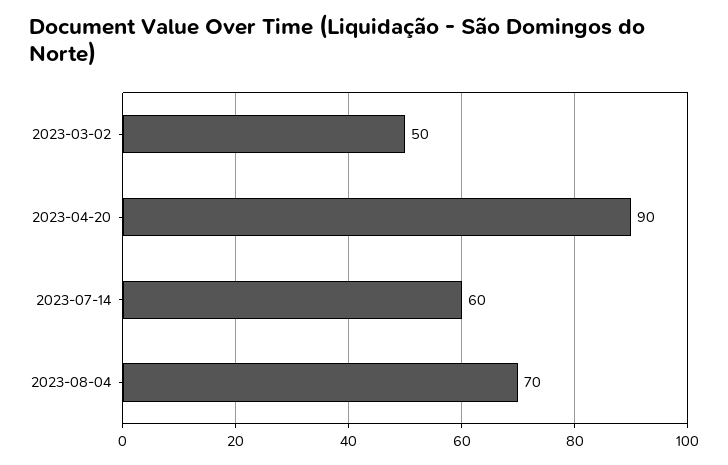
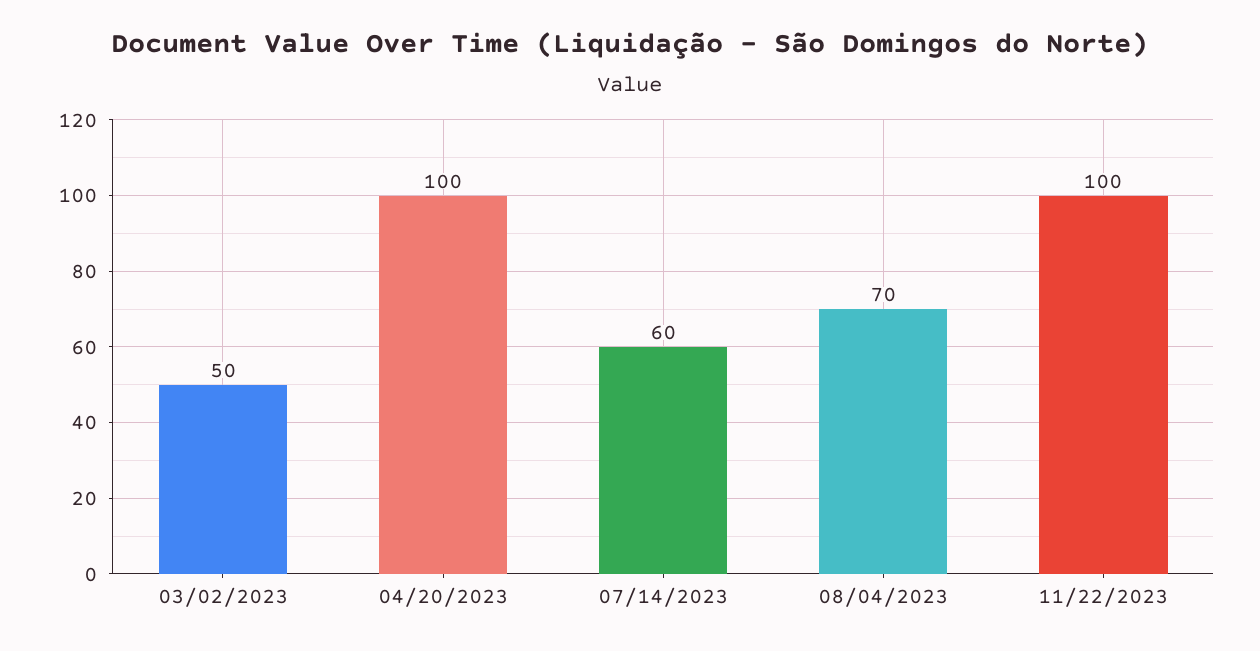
2023-04-20: 90 -> 100
11/22/2023: none -> 100

